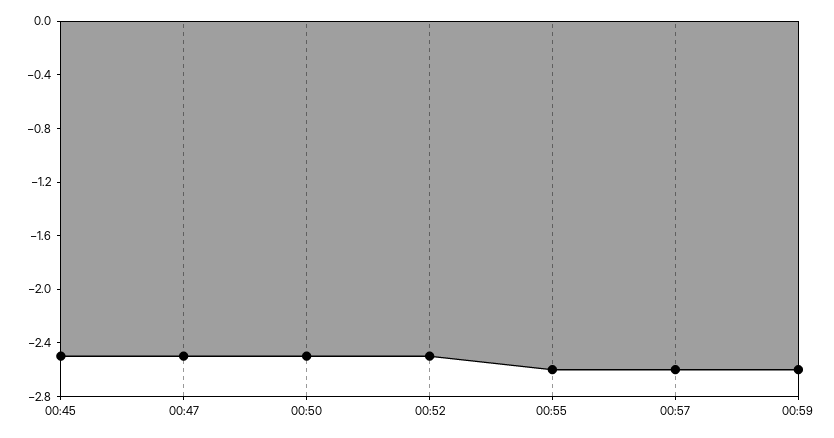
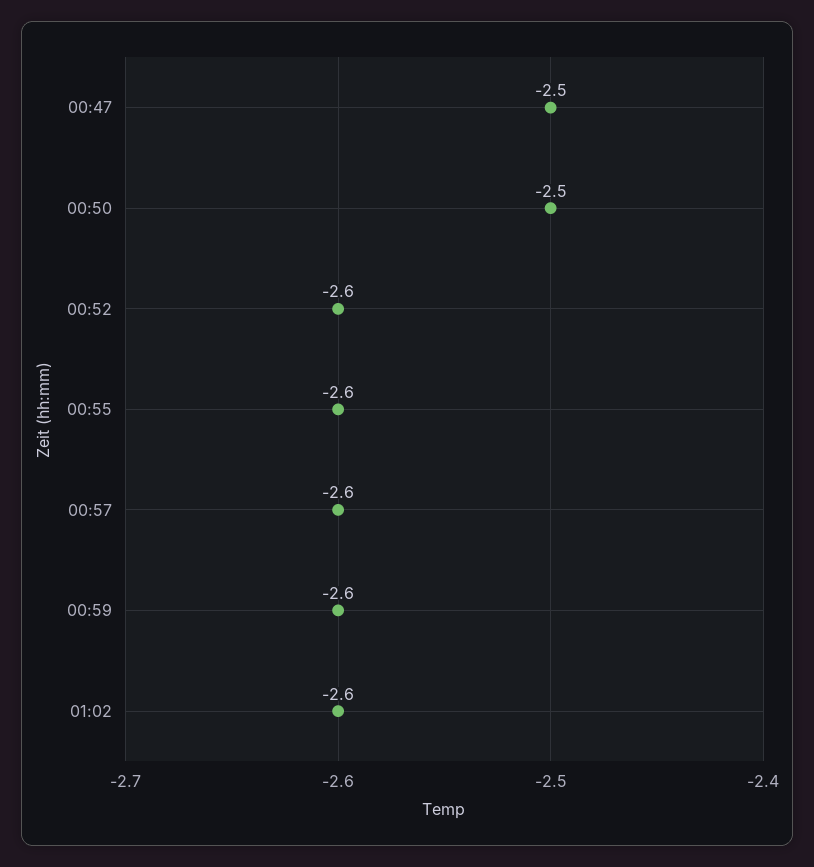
00:45: -2.5 -> none
00:52: -2.5 -> -2.6
01:02: none -> -2.6

